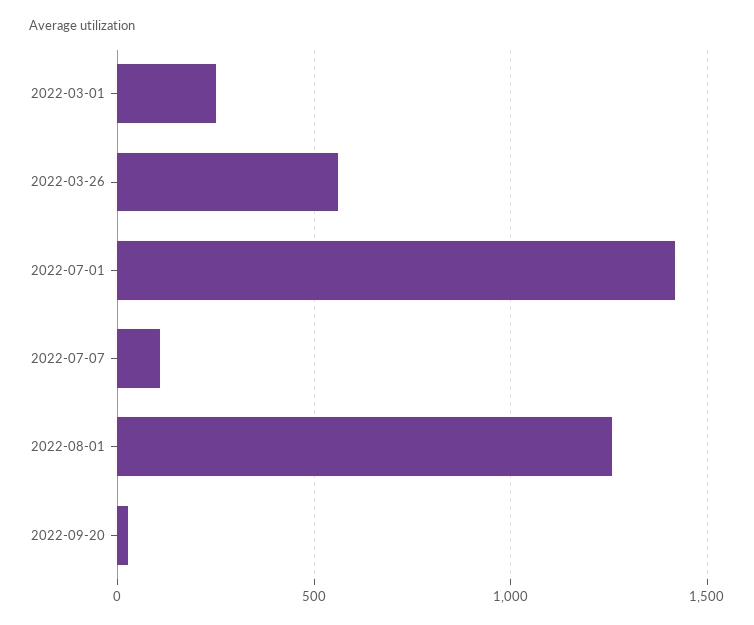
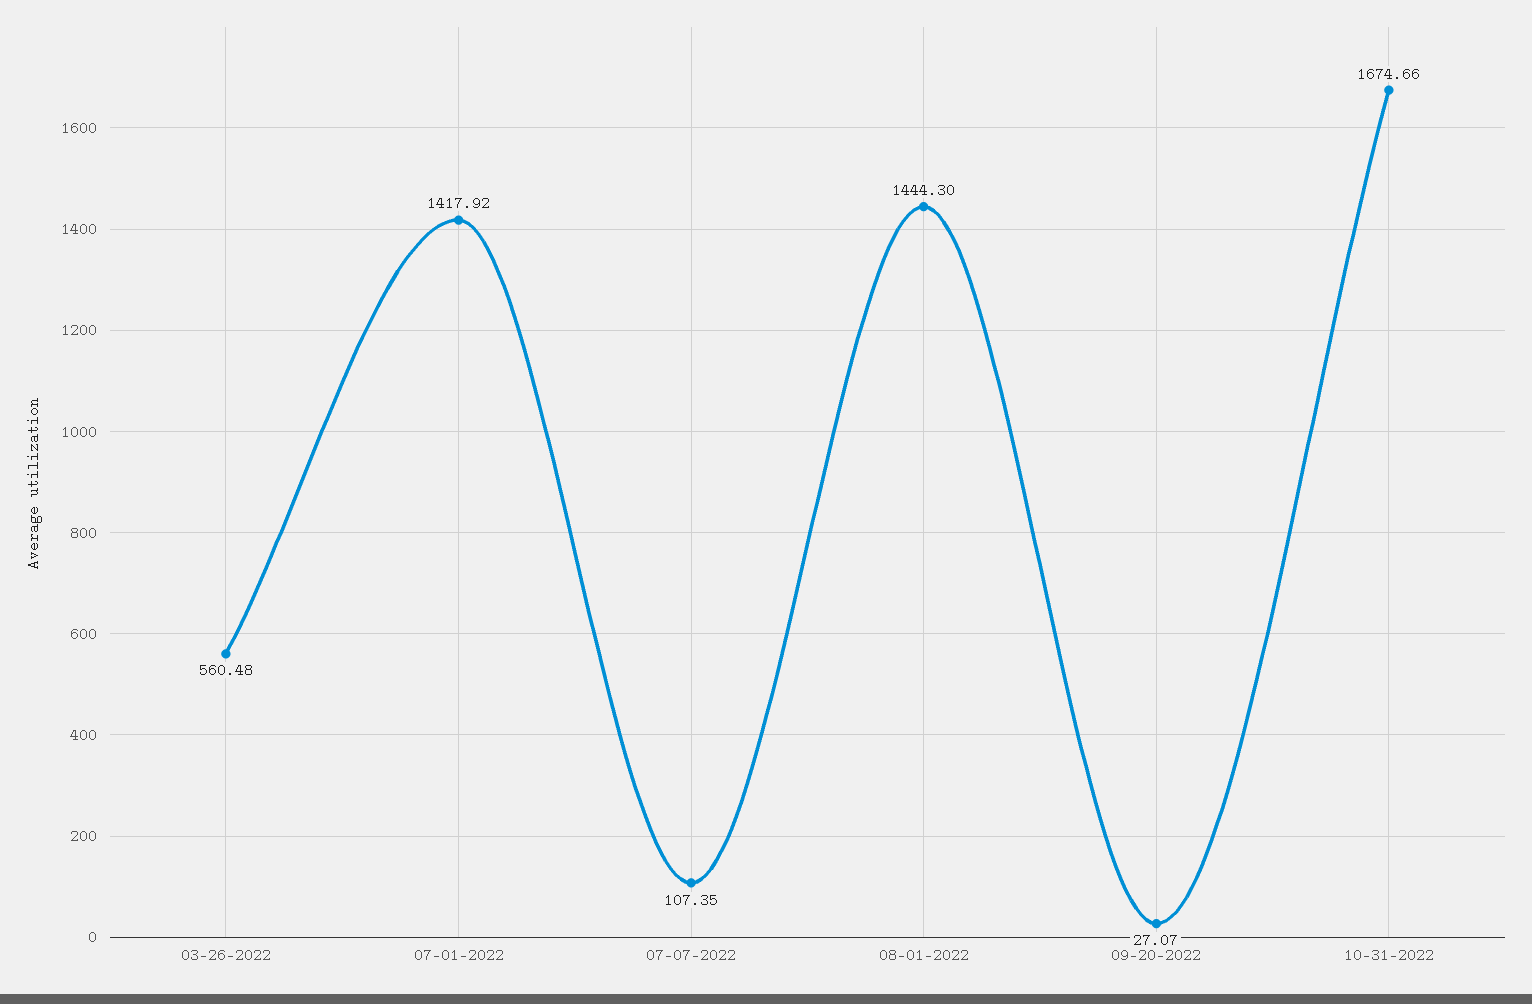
2022-03-01: 250 -> none
2022-08-01: 1250 -> 1444.3
10-31-2022: none -> 1674.66

